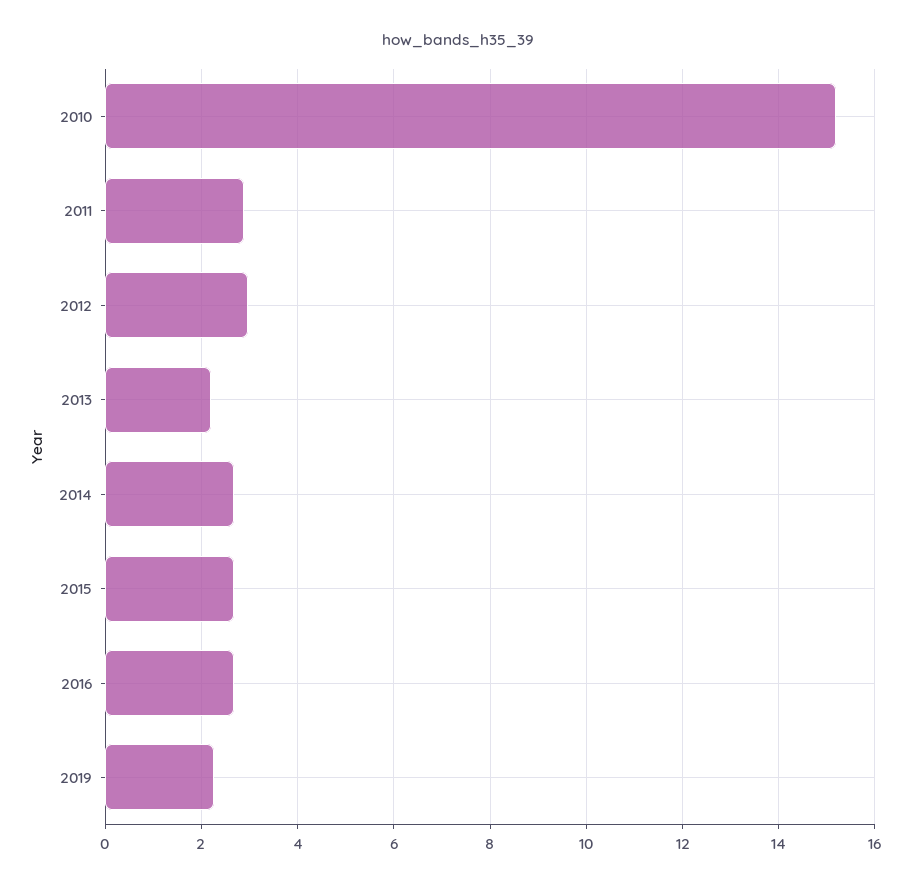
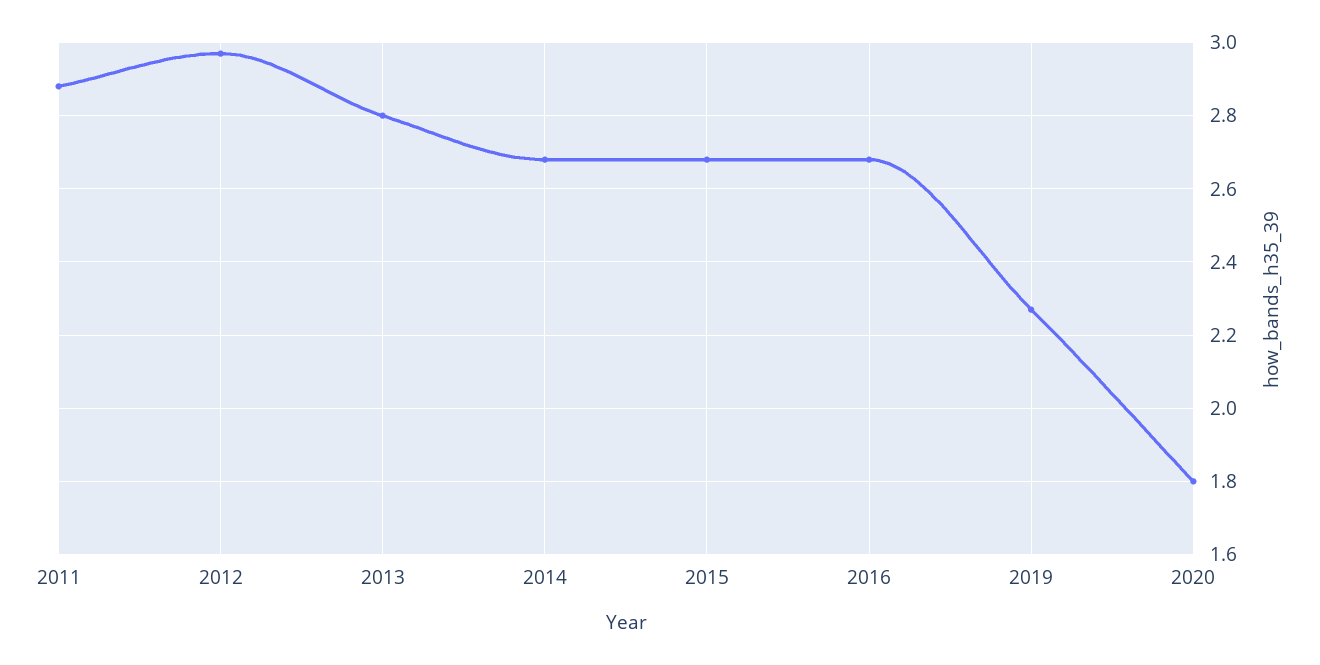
2010: 15.2 -> none
2013: 2.2 -> 2.8
2020: none -> 1.8

